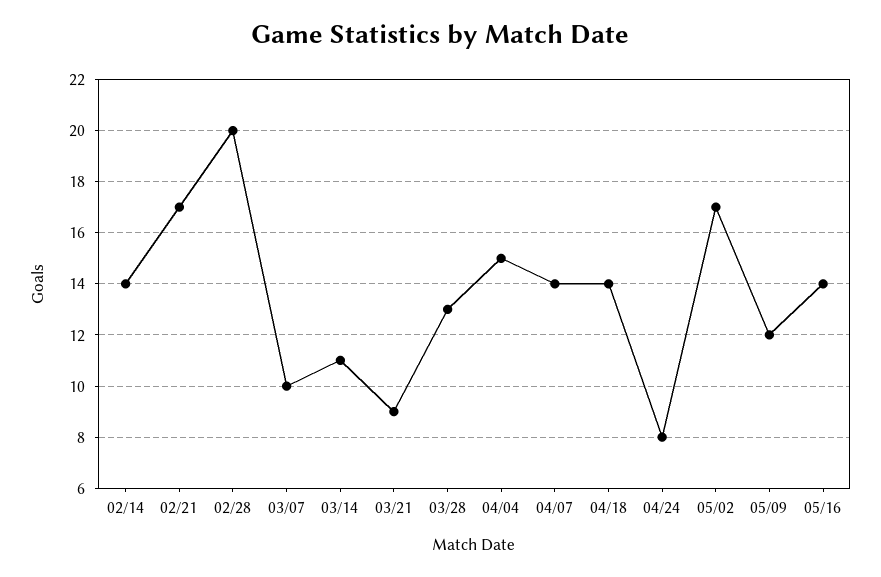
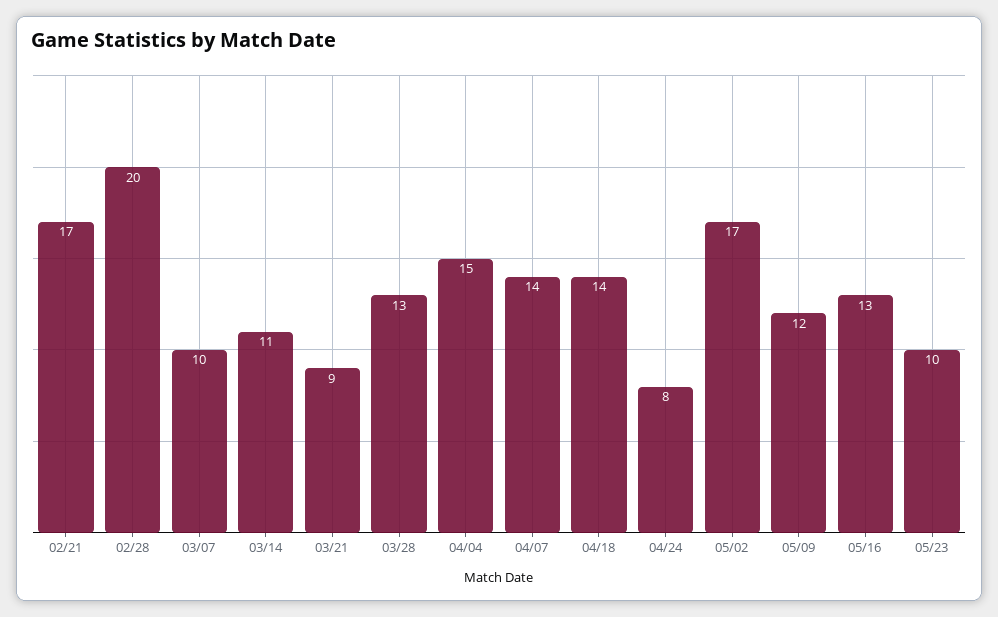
02/14: 14 -> none
05/16: 14 -> 13
05/23: none -> 10

